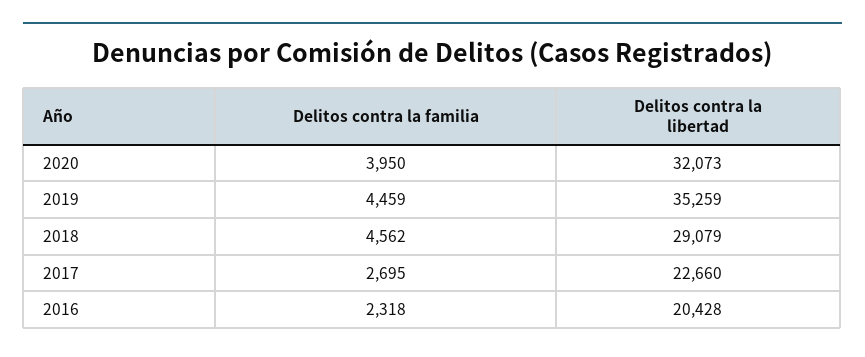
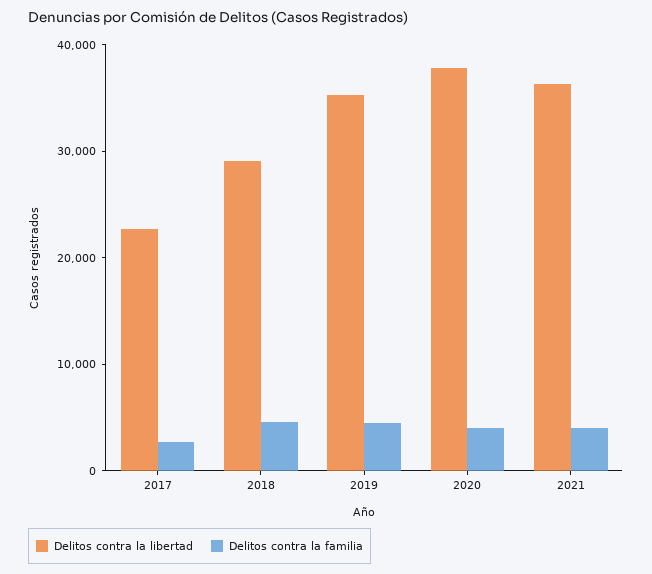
Delitos contra la libertad, 2020: 32073 -> 38000
Delitos contra la familia, 2016: 2318 -> none
Delitos contra la libertad, 2016: 20428 -> none
Delitos contra la libertad, 2021: none -> 36000
Delitos contra la familia, 2021: none -> 4000

